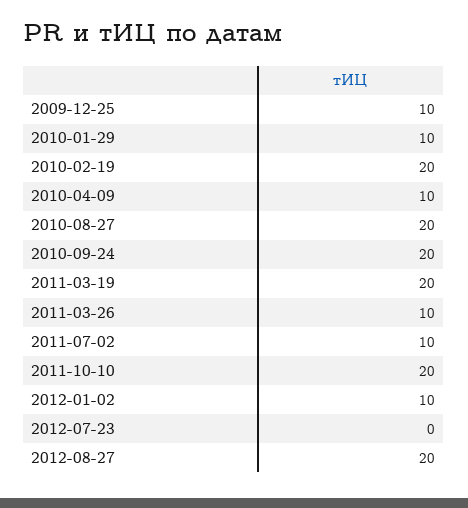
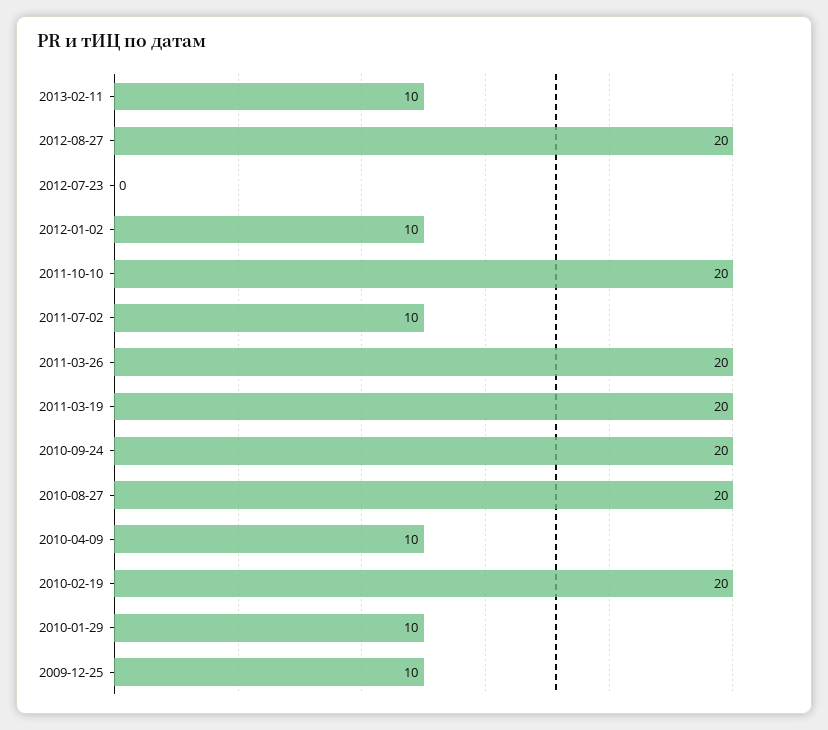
2011-03-26: 10 -> 20
2013-02-11: none -> 10

